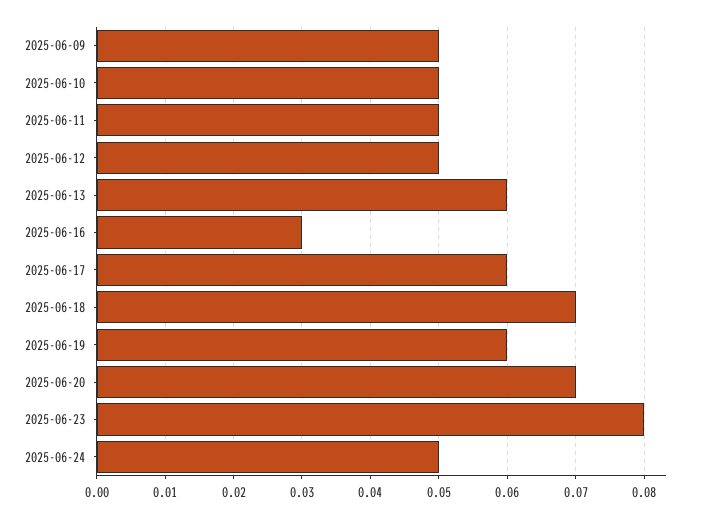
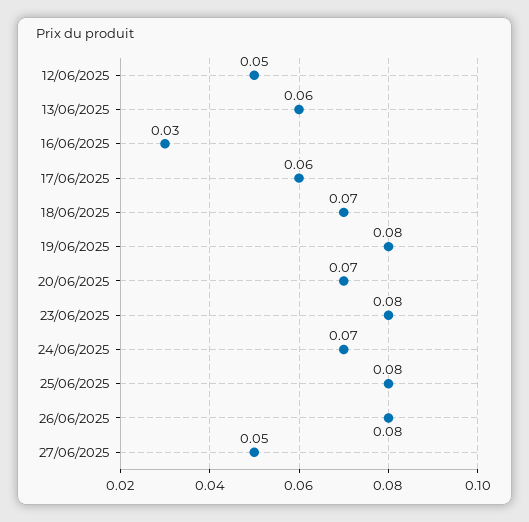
2025-06-09: 0.05 -> none
2025-06-10: 0.05 -> none
2025-06-11: 0.05 -> none
2025-06-19: 0.06 -> 0.08
2025-06-24: 0.05 -> 0.07
25/06/2025: none -> 0.08
26/06/2025: none -> 0.08
27/06/2025: none -> 0.05

